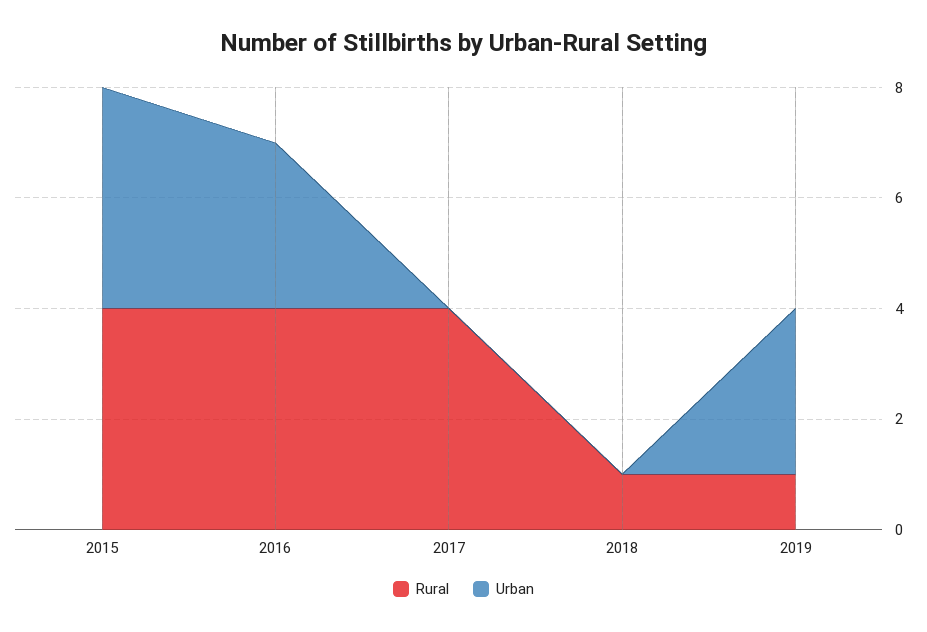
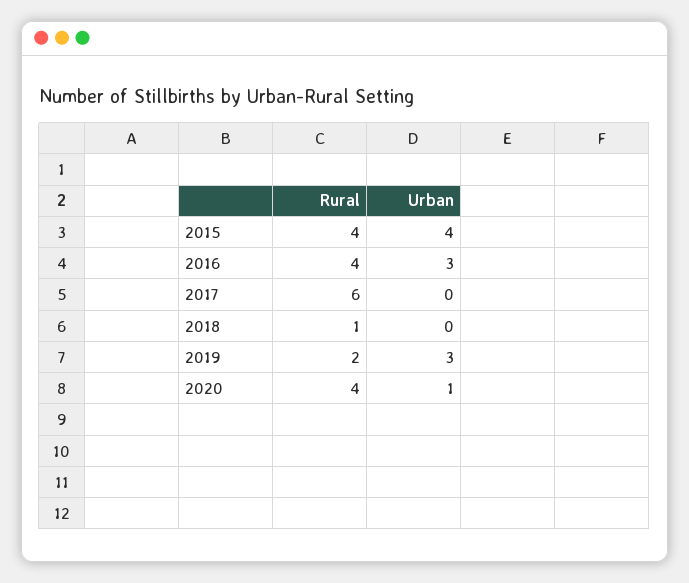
Rural, 2017: 4 -> 6
Rural, 2019: 1 -> 2
Rural, 2020: none -> 4
Urban, 2020: none -> 1

